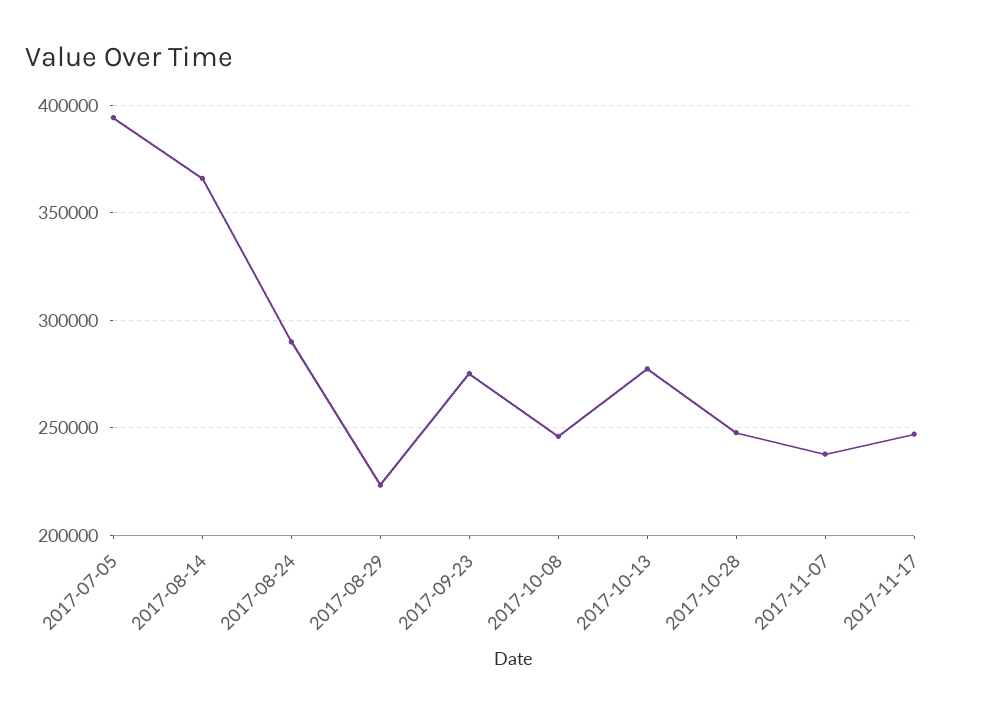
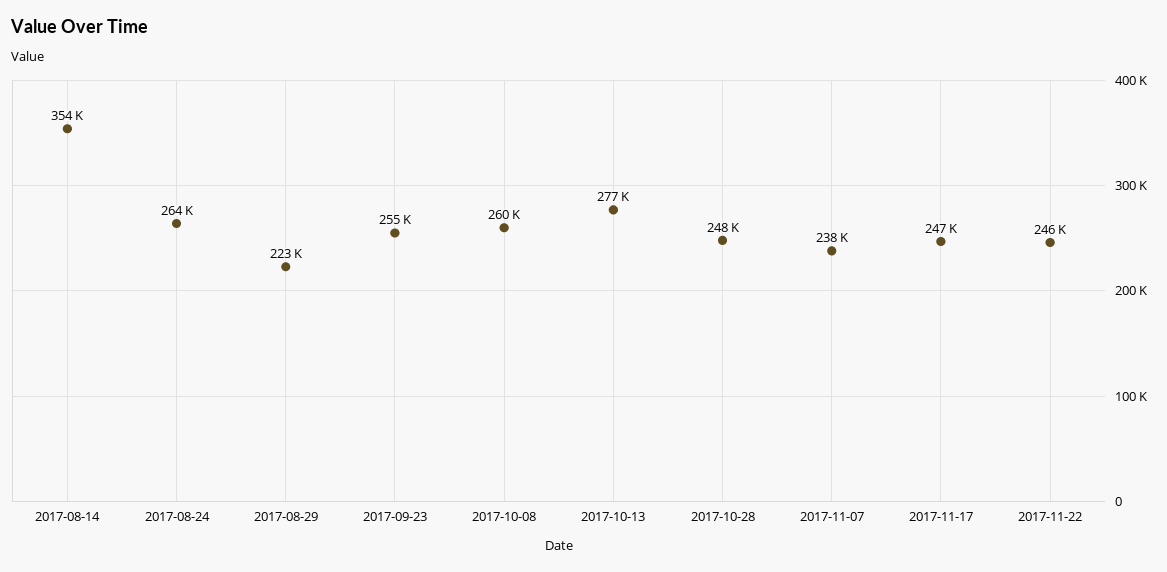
2017-07-05: 395000 -> none
2017-08-14: 365000 -> 354000
2017-08-24: 290000 -> 264000
2017-09-23: 275000 -> 255000
2017-10-08: 245000 -> 260000
2017-11-22: none -> 246000

